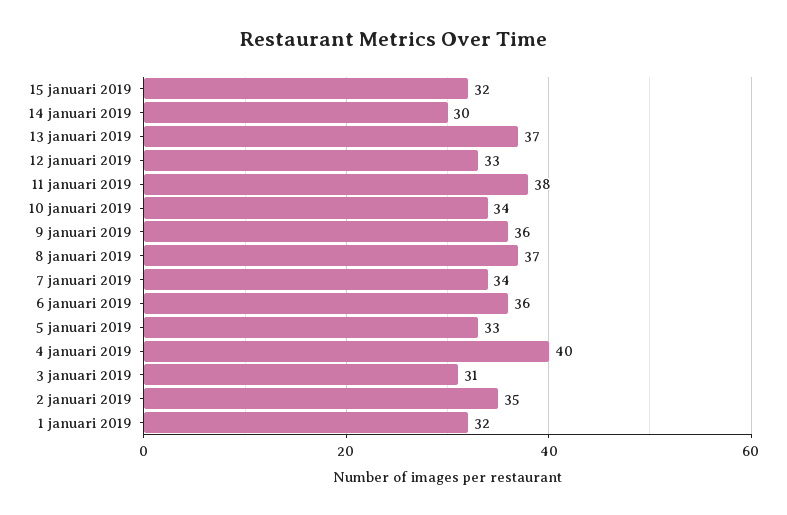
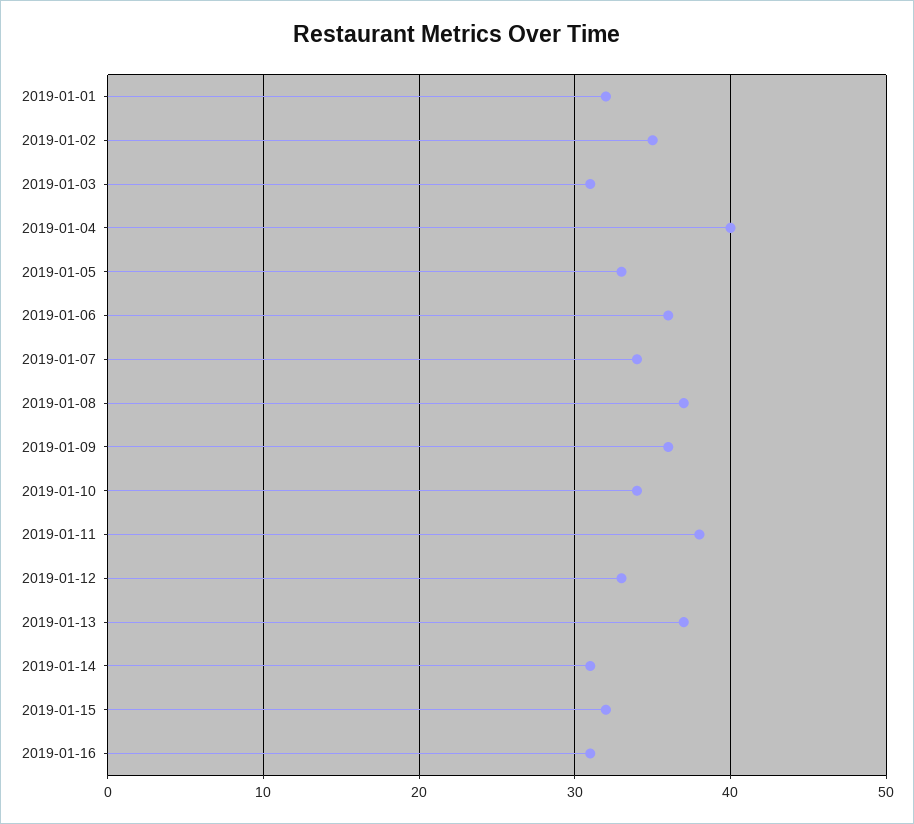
14 januari 2019: 30 -> 31
2019-01-16: none -> 31

